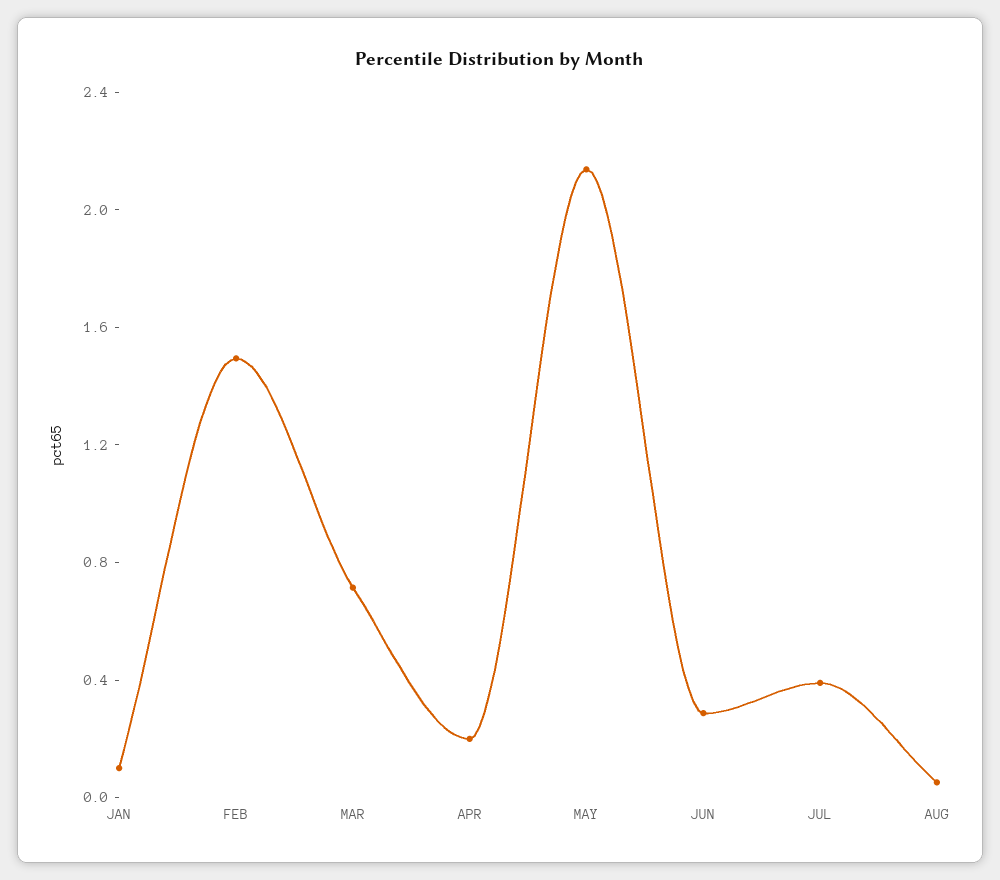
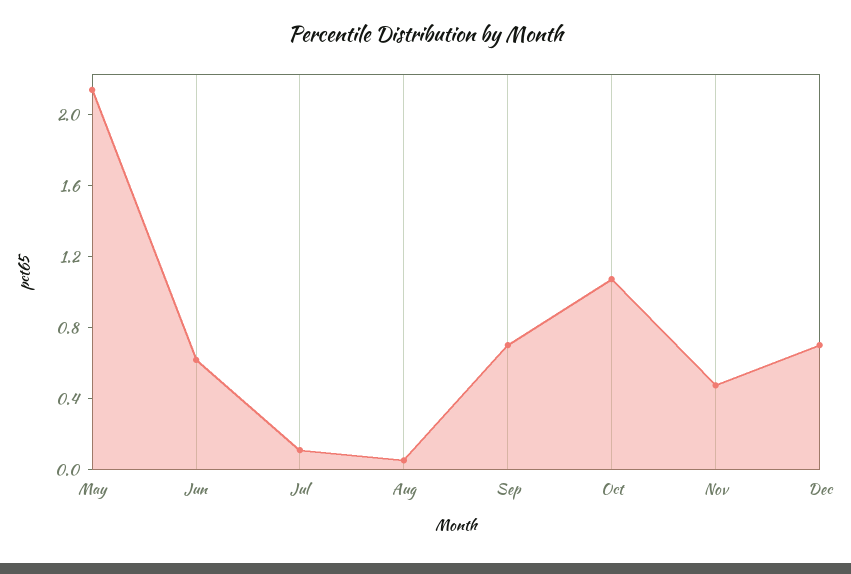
JAN: 0.1 -> none
FEB: 1.5 -> none
MAR: 0.7 -> none
APR: 0.2 -> none
JUN: 0.3 -> 0.6
JUL: 0.4 -> 0.1
Sep: none -> 0.7
Oct: none -> 1.1
Nov: none -> 0.5
Dec: none -> 0.7

